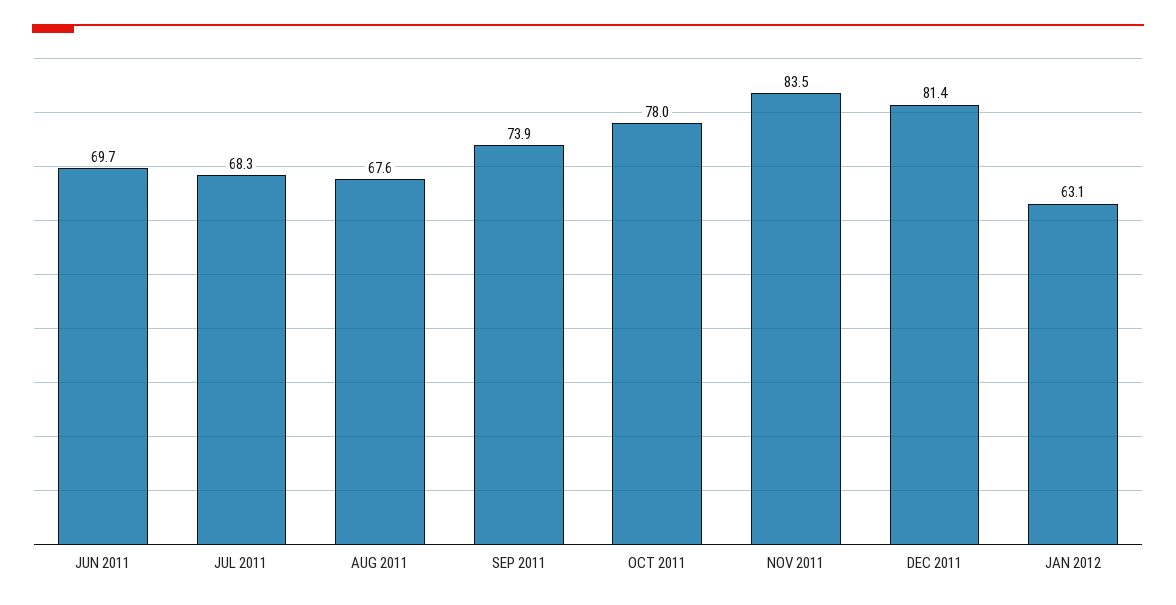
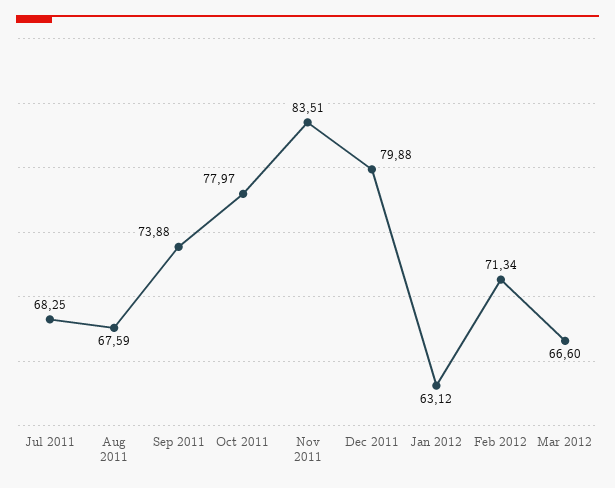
JUN 2011: 69.7 -> none
DEC 2011: 81.4 -> 79.88
Feb 2012: none -> 71.34
Mar 2012: none -> 66.6

